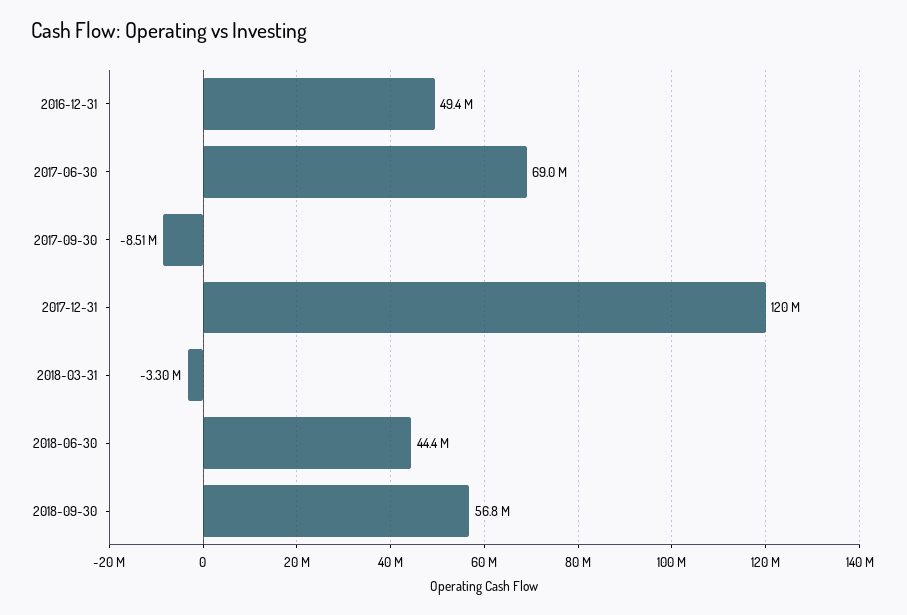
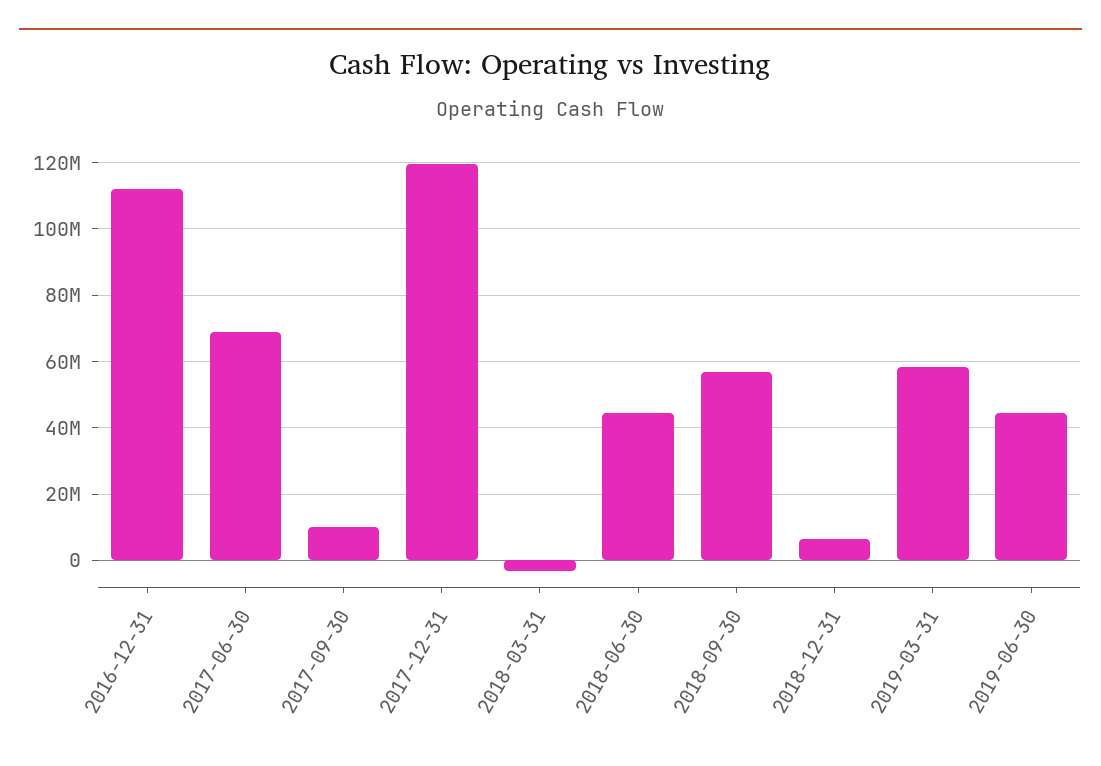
2016-12-31: 49400000 -> 112000000
2017-09-30: -8510000 -> 10000000
2018-12-31: none -> 6000000
2019-03-31: none -> 58000000
2019-06-30: none -> 44000000

